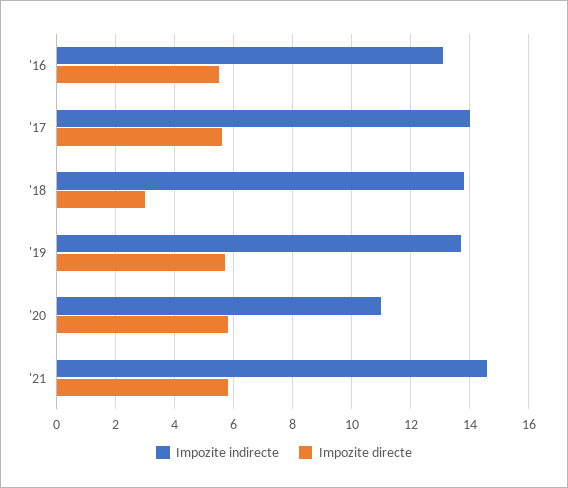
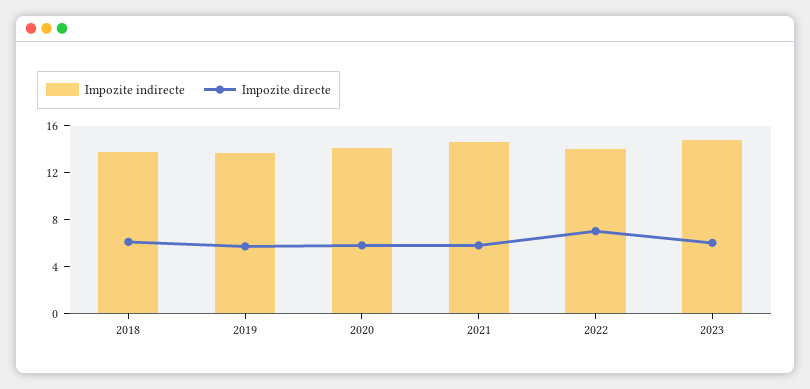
Impozite indirecte, '16: 13 -> none
Impozite directe, '16: 5.5 -> none
Impozite indirecte, '17: 14 -> none
Impozite directe, '17: 5.5 -> none
Impozite directe, '18: 3 -> 6
Impozite indirecte, '20: 11 -> 14
Impozite indirecte, 2022: none -> 14
Impozite directe, 2022: none -> 7
Impozite indirecte, 2023: none -> 15
Impozite directe, 2023: none -> 6

